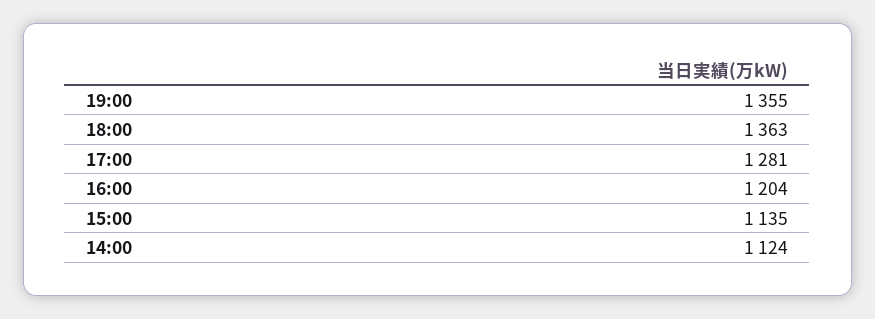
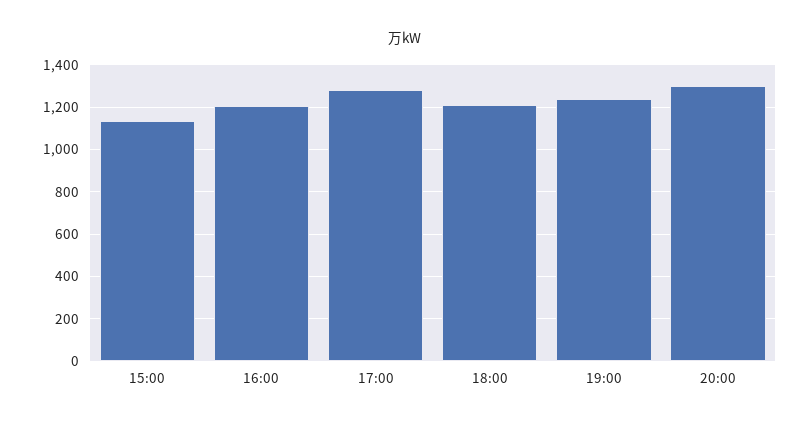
19:00: 1355 -> 1250
18:00: 1363 -> 1200
14:00: 1124 -> none
20:00: none -> 1300

